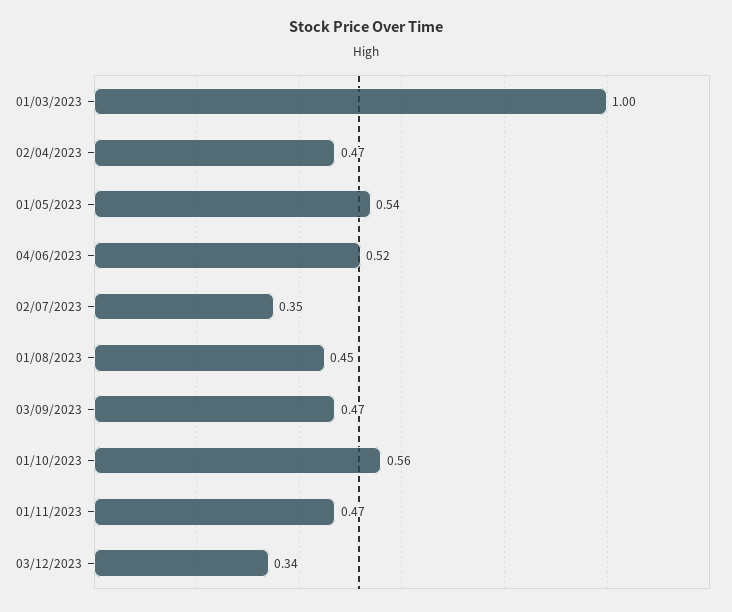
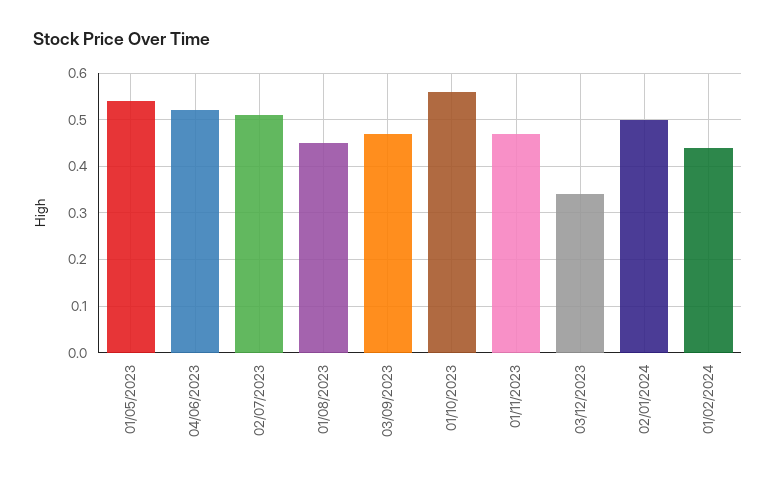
01/03/2023: 1 -> none
02/04/2023: 0.47 -> none
02/07/2023: 0.35 -> 0.5
02/01/2024: none -> 0.5
01/02/2024: none -> 0.45

